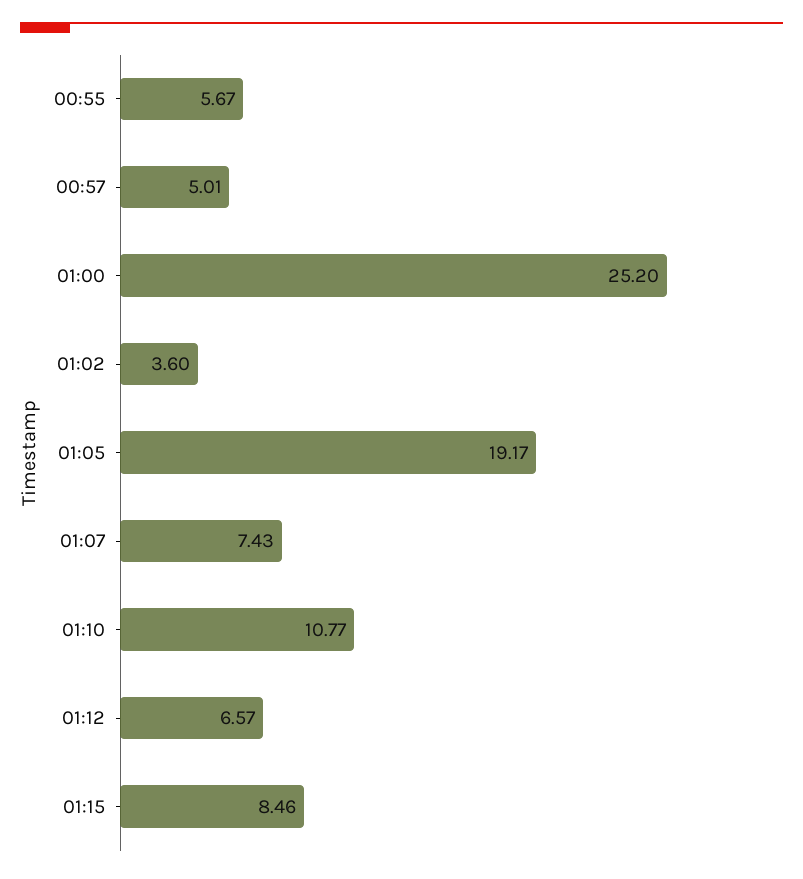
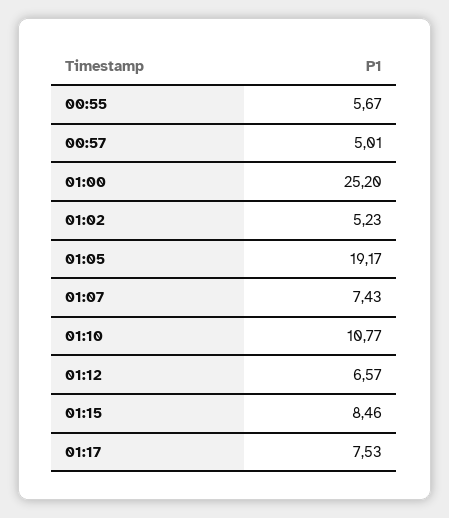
01:02: 3.6 -> 5.23
01:17: none -> 7.53

